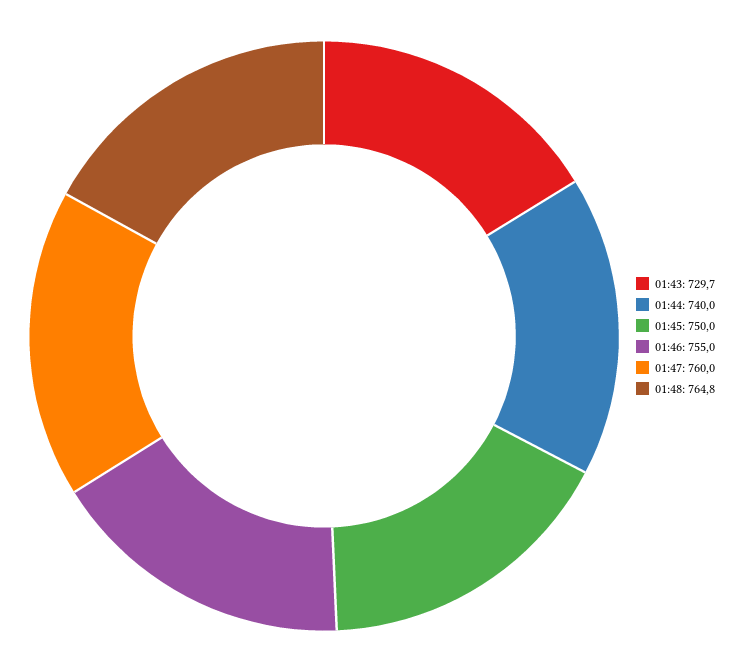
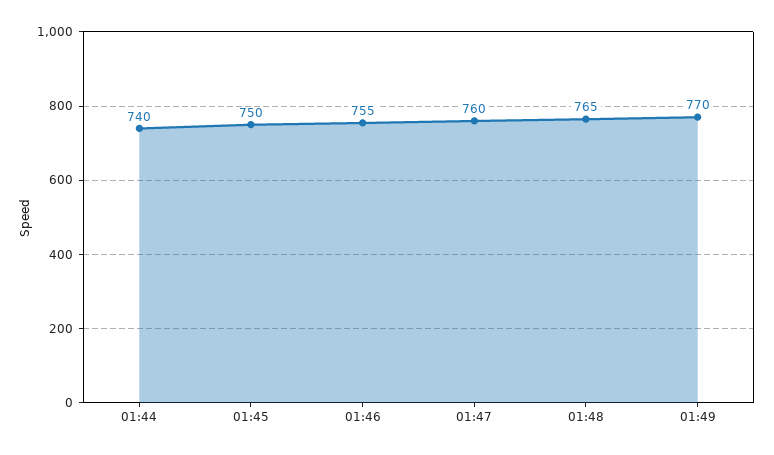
01:43: 729.7 -> none
01:48: 764.8 -> 765
01:49: none -> 770

